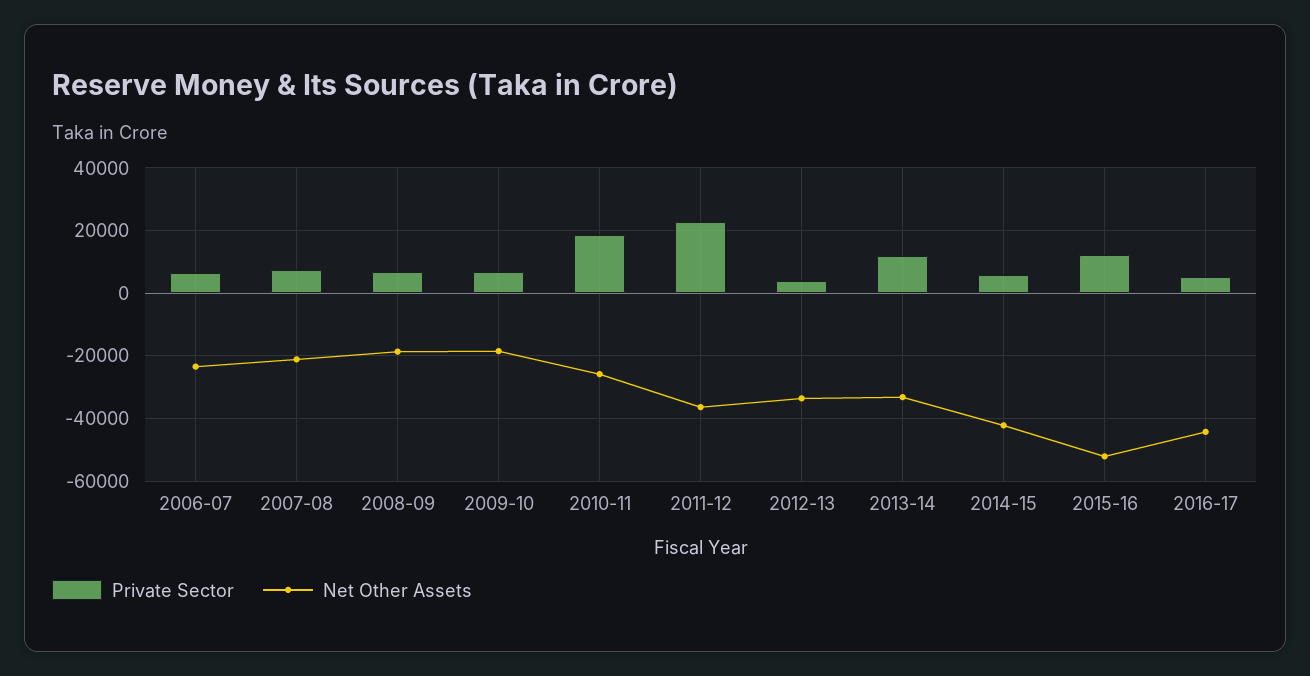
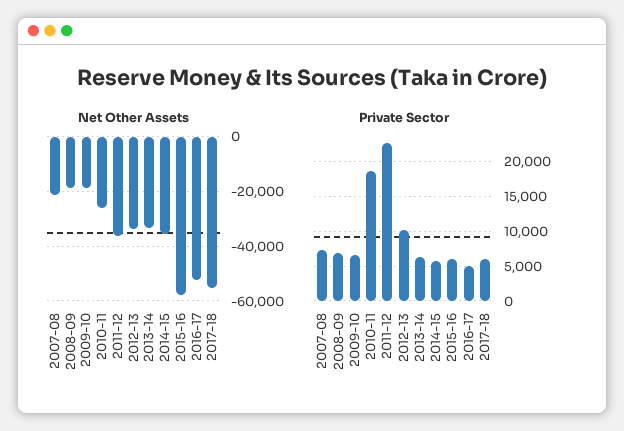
Private Sector, 2006-07: 6000 -> none
Net Other Assets, 2006-07: -24000 -> none
Private Sector, 2012-13: 4000 -> 10000
Private Sector, 2013-14: 12000 -> 6000
Net Other Assets, 2014-15: -42000 -> -35000
Private Sector, 2015-16: 12000 -> 6000
Net Other Assets, 2015-16: -52000 -> -57500
Net Other Assets, 2016-17: -44000 -> -52500
Net Other Assets, 2017-18: none -> -55000
Private Sector, 2017-18: none -> 6000

